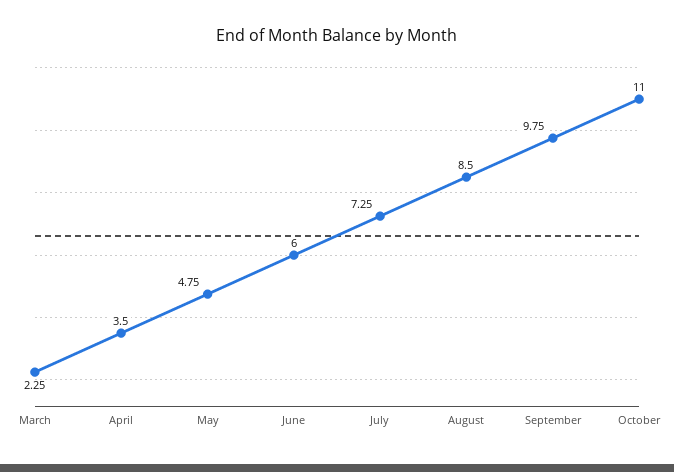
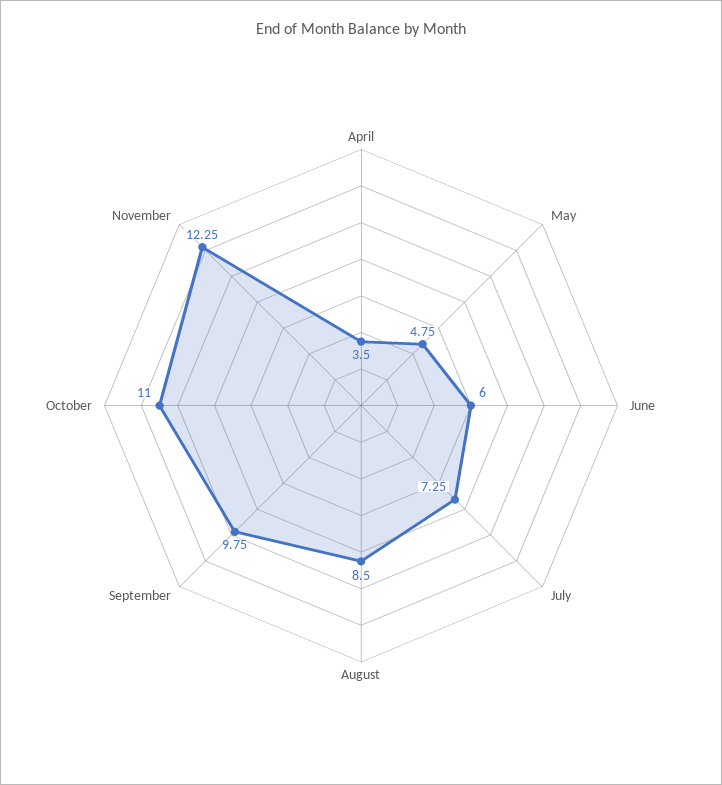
March: 2.25 -> none
November: none -> 12.25

